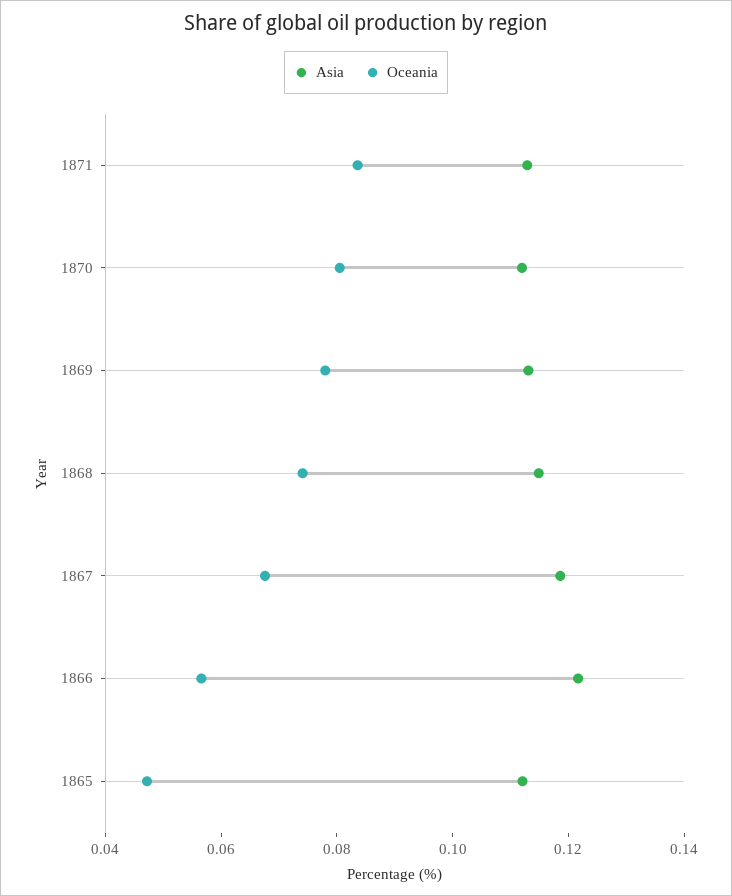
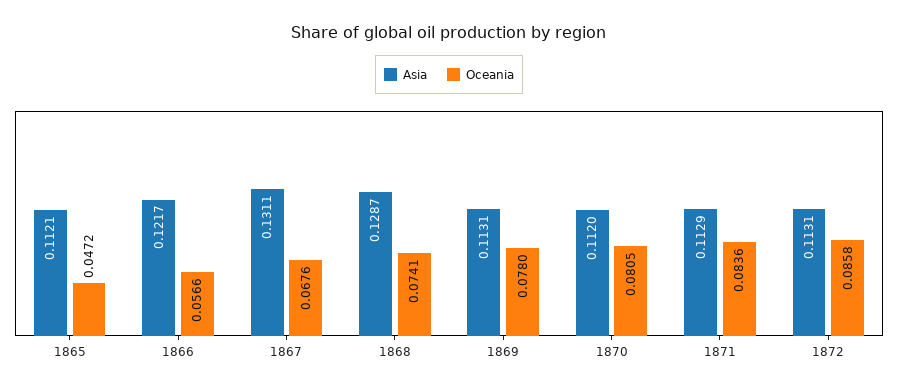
Asia, 1868: 0.115 -> 0.1287
Asia, 1867: 0.12 -> 0.1311
Asia, 1872: none -> 0.1131
Oceania, 1872: none -> 0.0858

